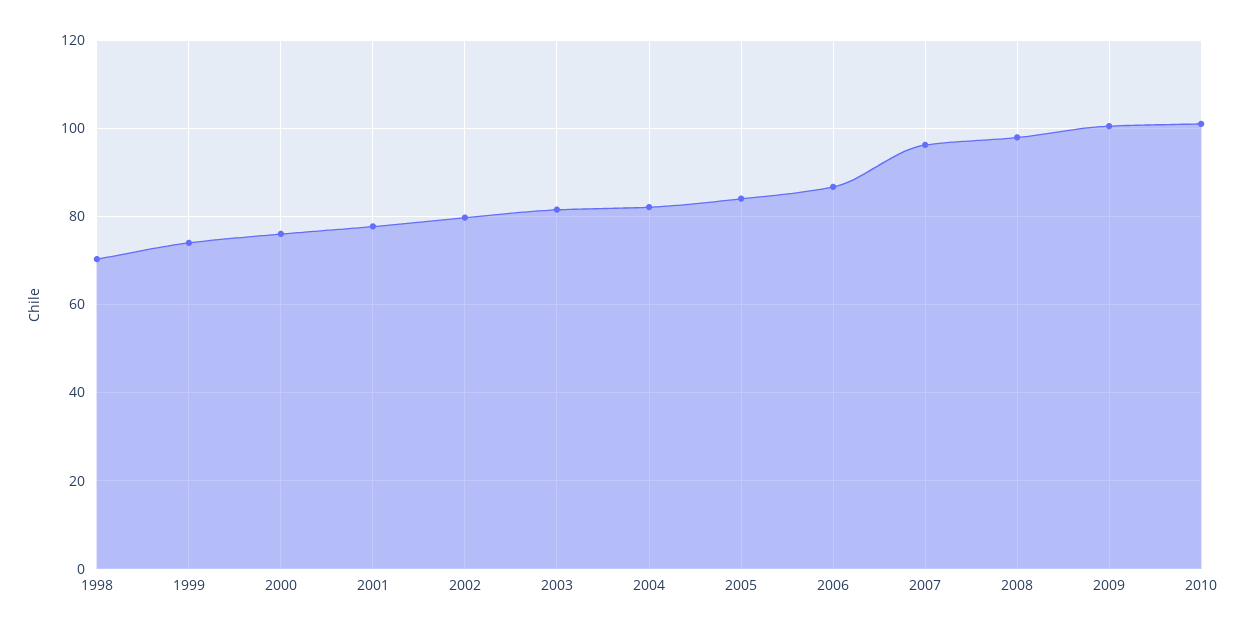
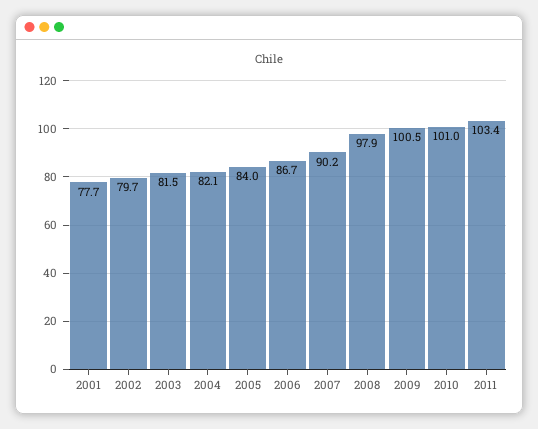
1998: 70 -> none
1999: 74 -> none
2000: 76 -> none
2007: 96 -> 90.2
2011: none -> 103.4

